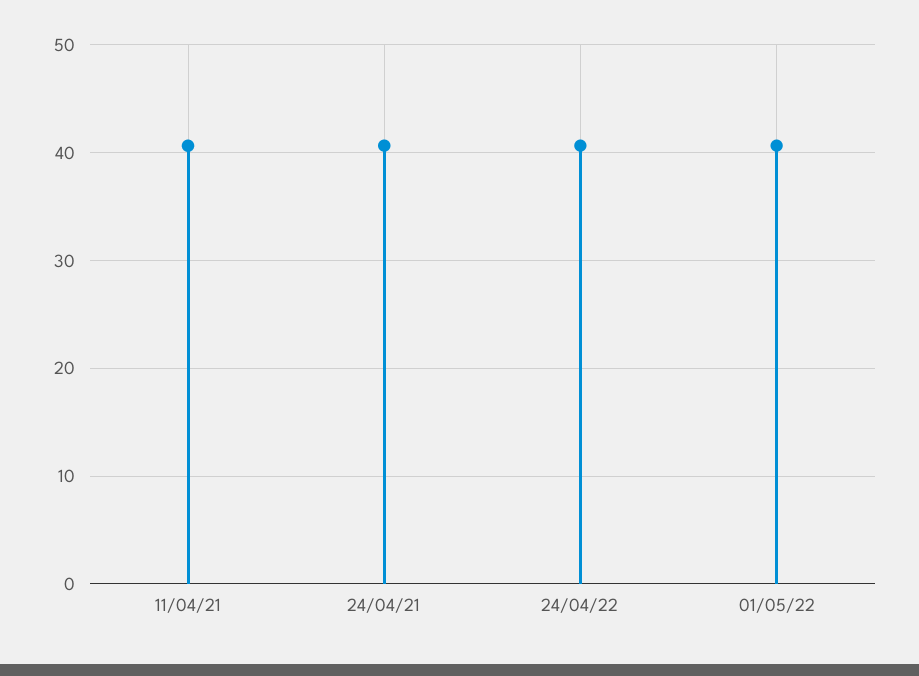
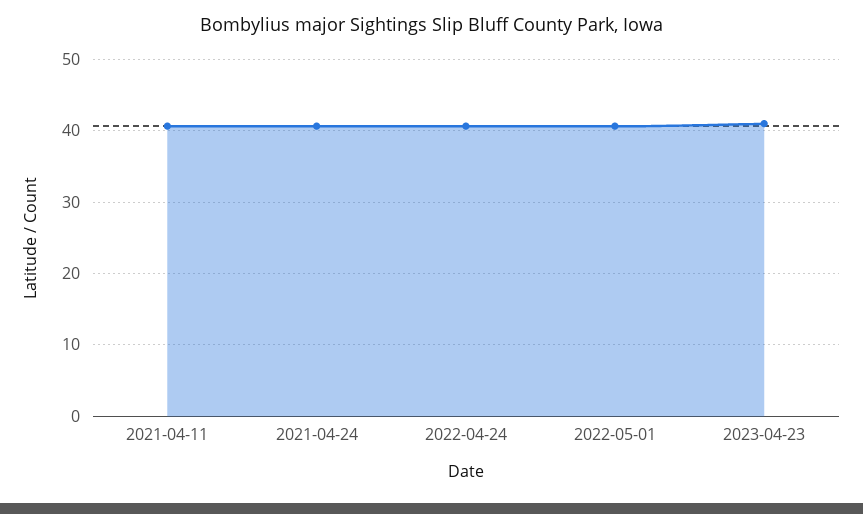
2023-04-23: none -> 41

